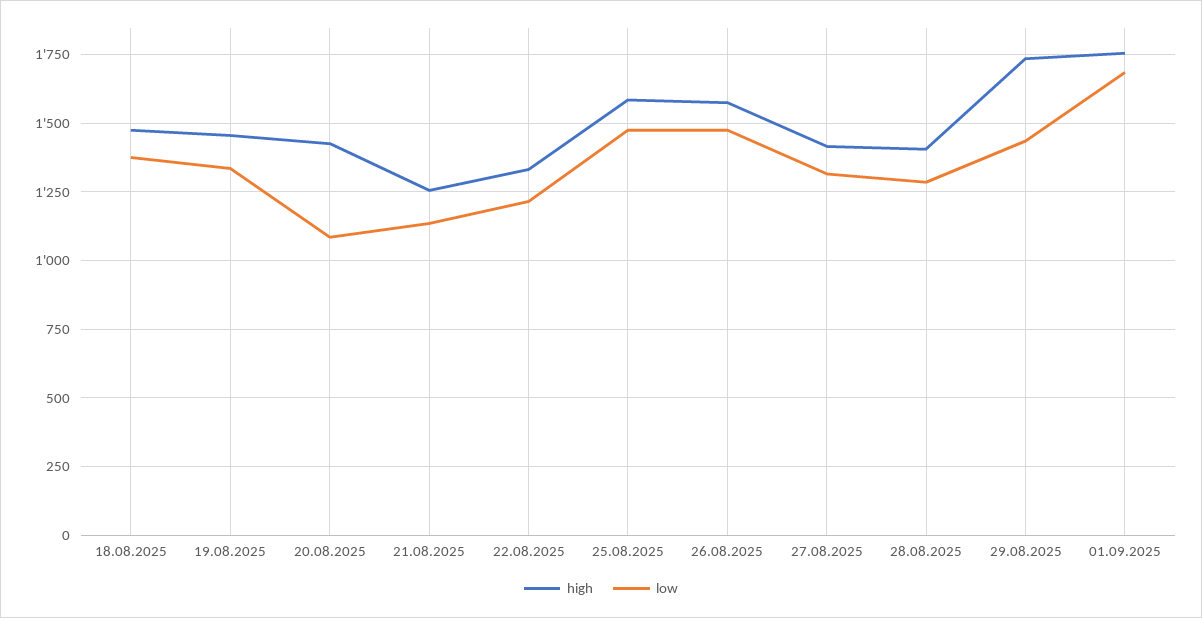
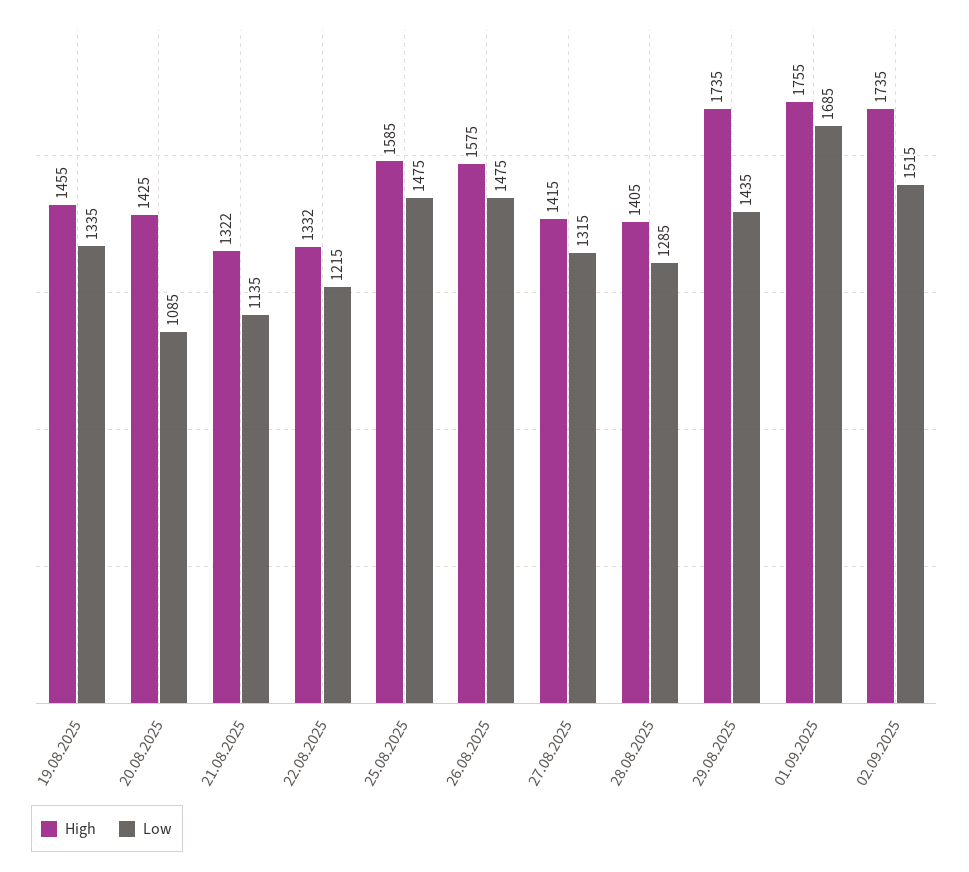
high, 18.08.2025: 1475 -> none
low, 18.08.2025: 1375 -> none
high, 21.08.2025: 1250 -> 1322
high, 02.09.2025: none -> 1735
low, 02.09.2025: none -> 1515

